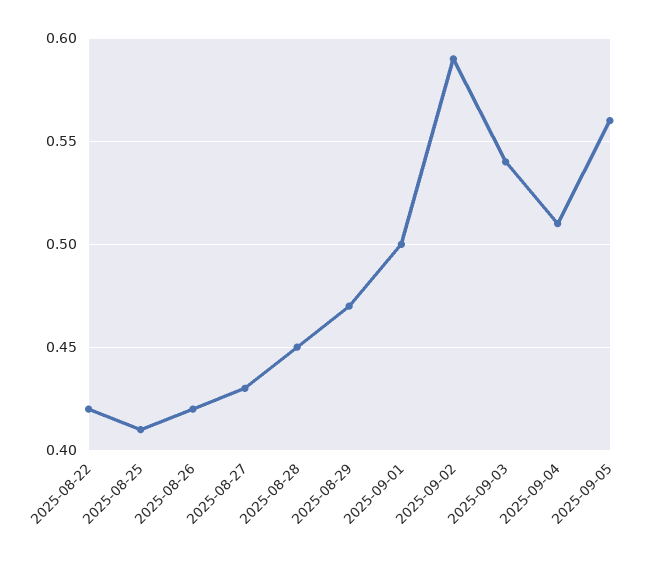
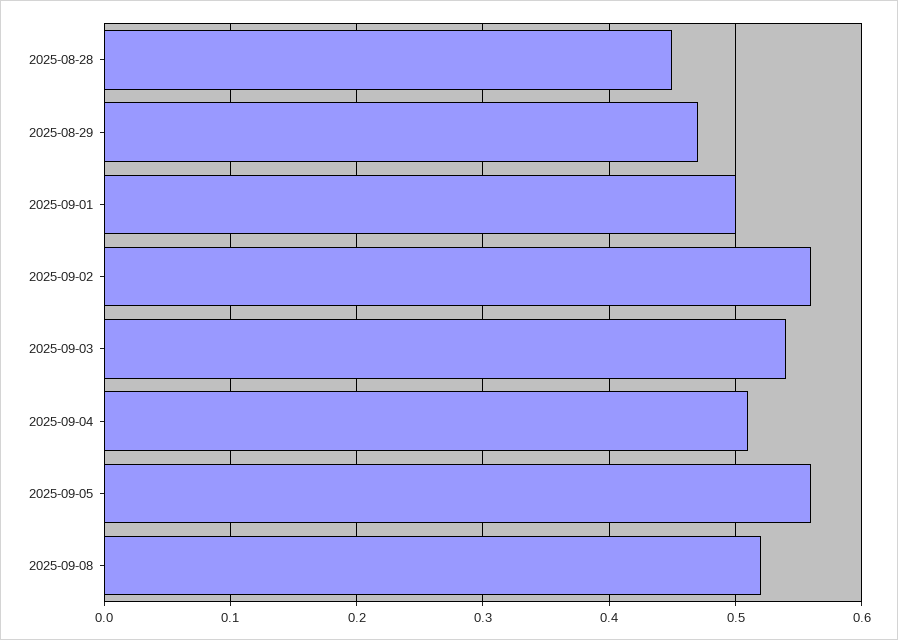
2025-08-22: 0.42 -> none
2025-08-25: 0.41 -> none
2025-08-26: 0.42 -> none
2025-08-27: 0.43 -> none
2025-09-02: 0.59 -> 0.56
2025-09-08: none -> 0.52

